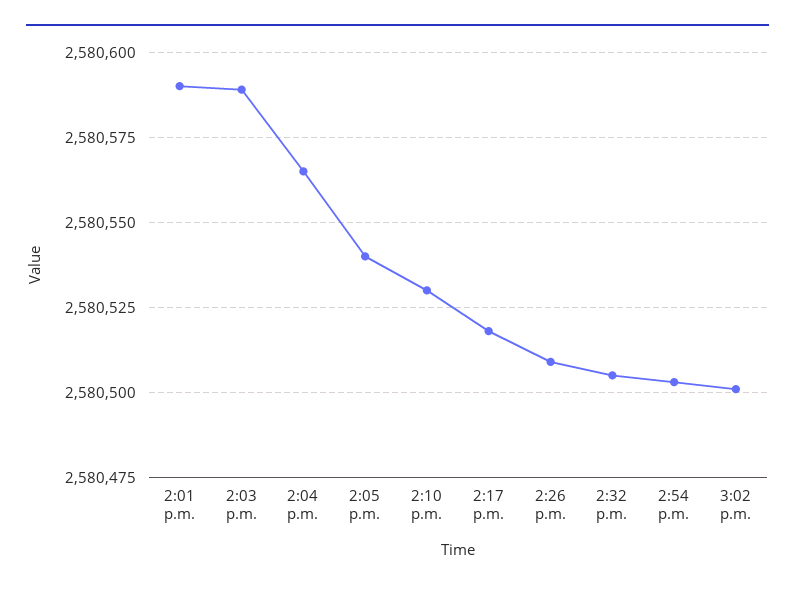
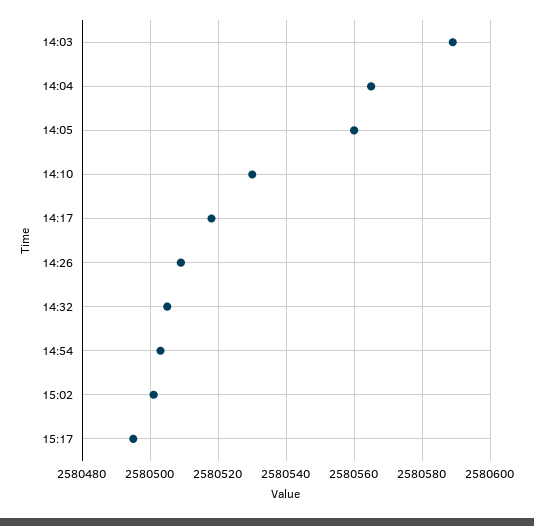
2:01 p.m.: 2580590 -> none
2:05 p.m.: 2580540 -> 2580560
15:17: none -> 2580495

